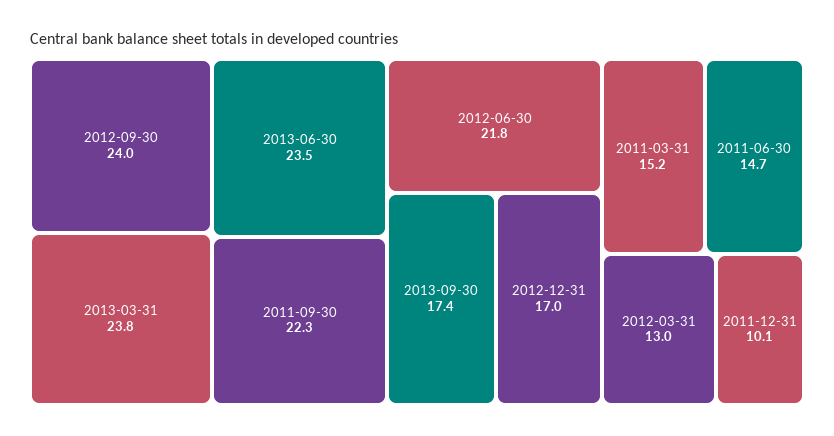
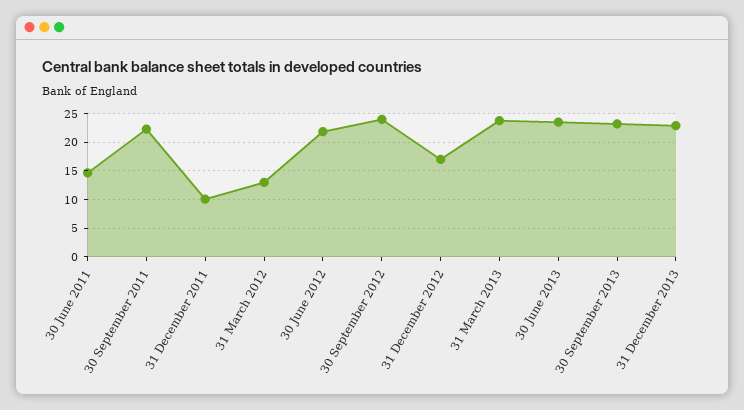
2013-09-30: 17.4 -> 22.5
2011-03-31: 15.2 -> none
31 December 2013: none -> 22.5

